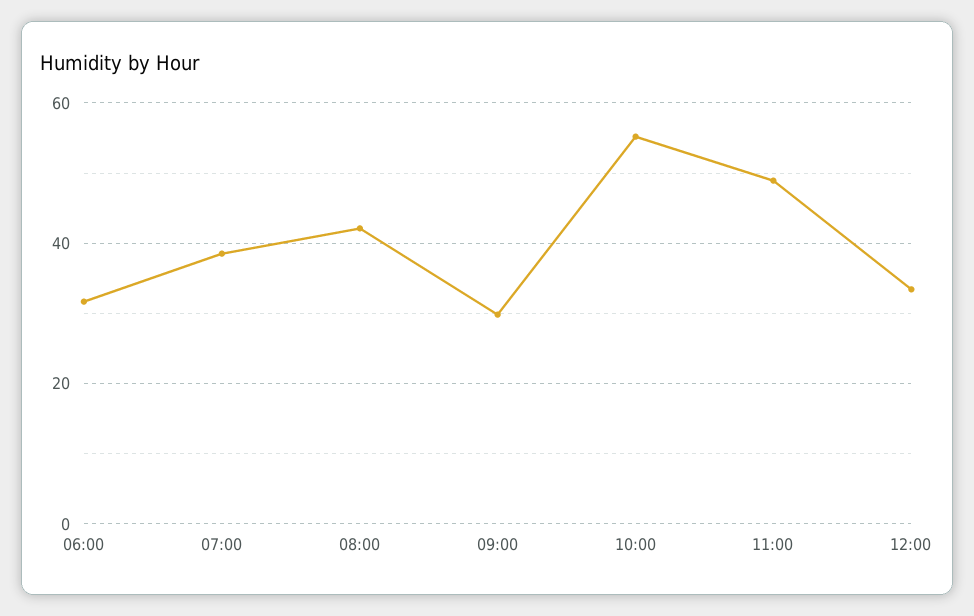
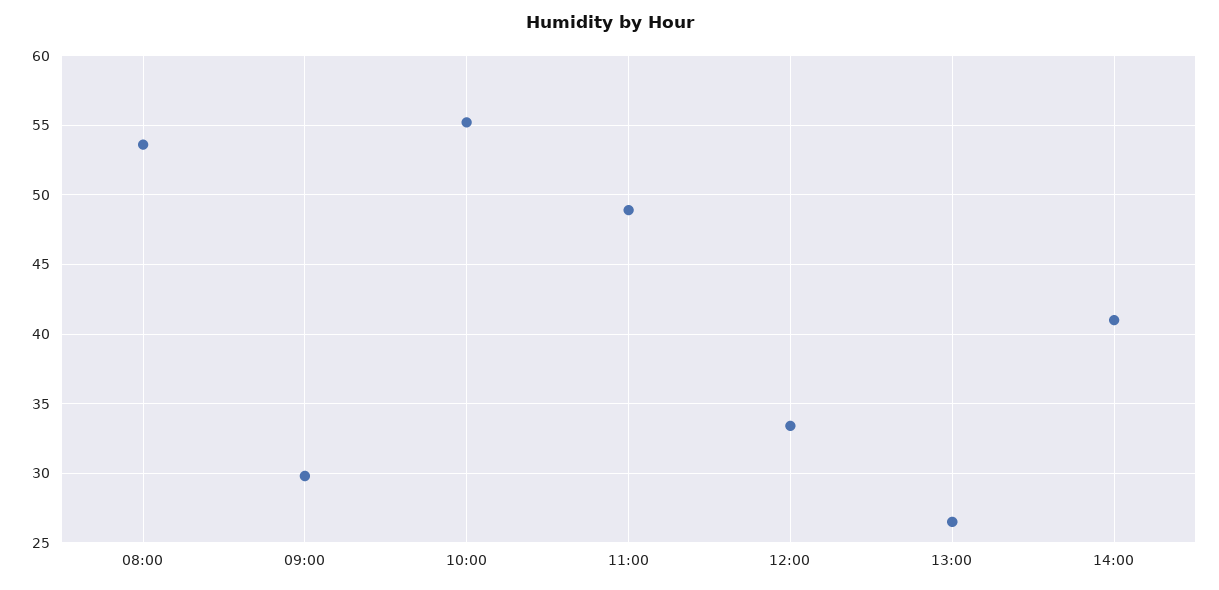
06:00: 32 -> none
07:00: 38 -> none
08:00: 42 -> 53.5
13:00: none -> 26.5
14:00: none -> 41

